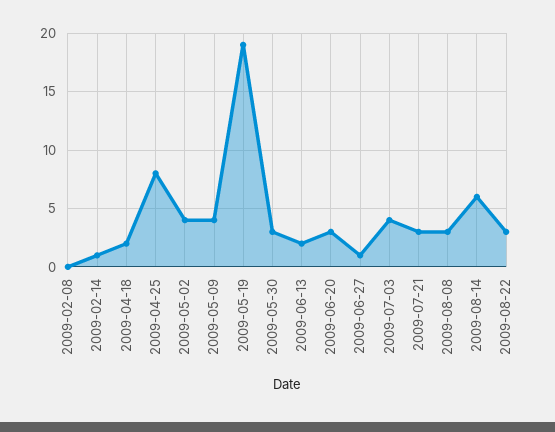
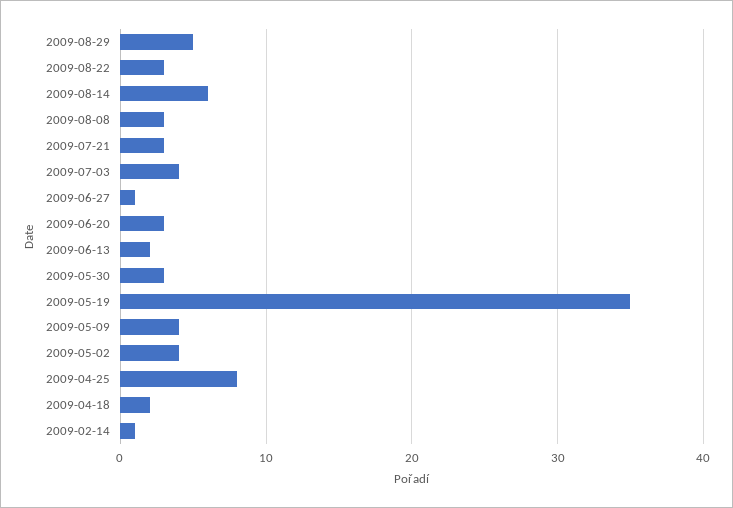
2009-02-08: 0 -> none
2009-05-19: 19 -> 35
2009-08-29: none -> 5

